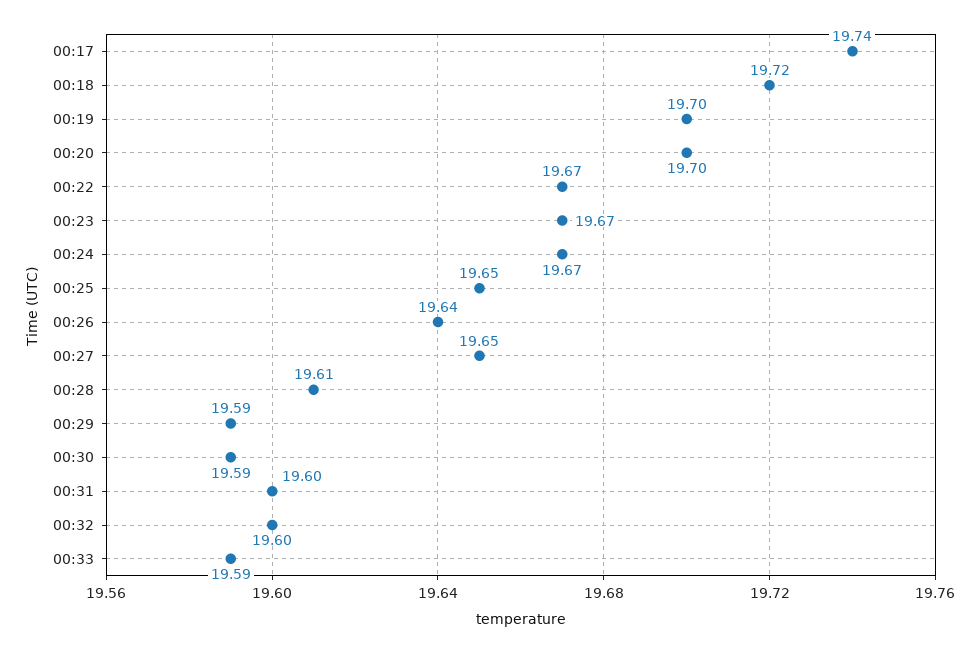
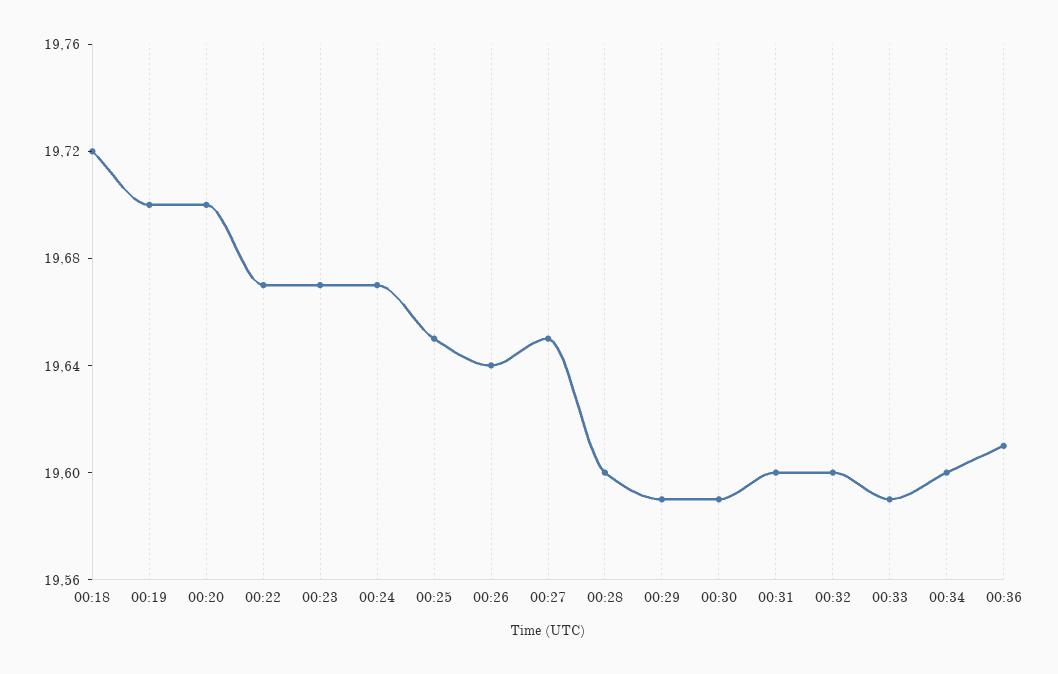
00:17: 19.74 -> none
00:28: 19.61 -> 19.6
00:34: none -> 19.6
00:36: none -> 19.61

